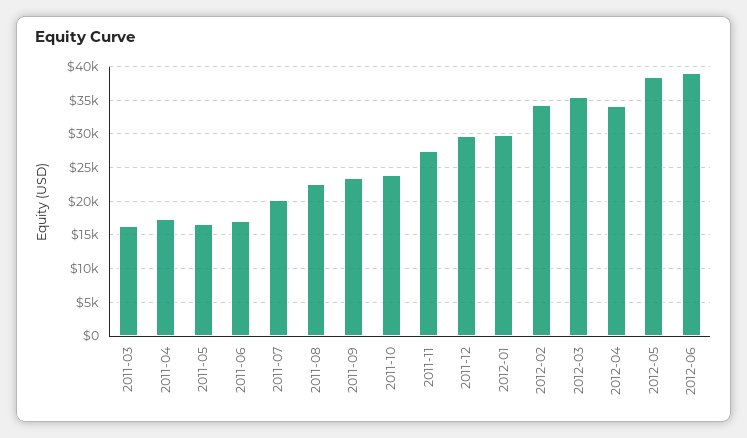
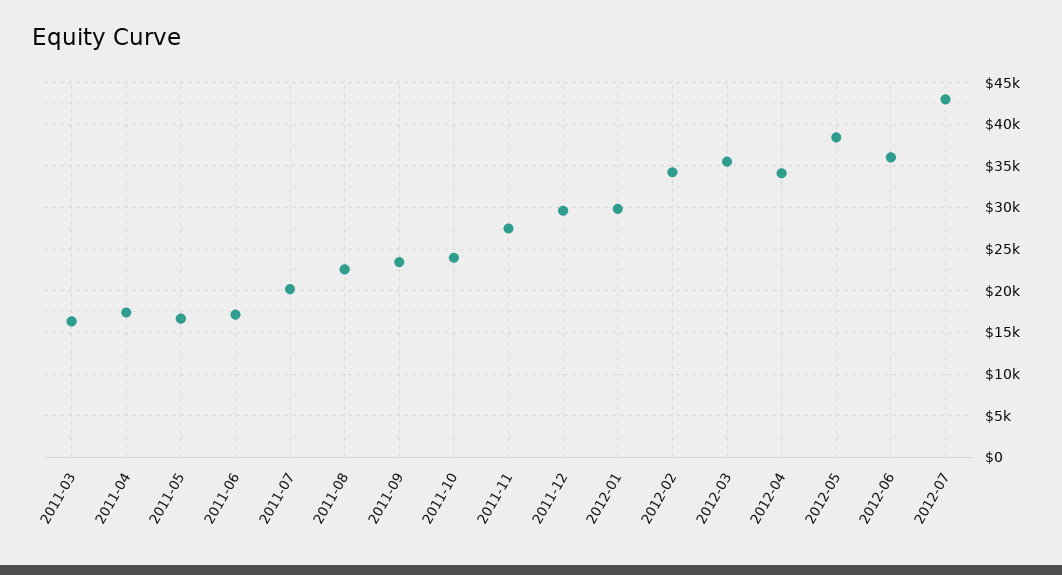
2012-06: 39000 -> 36000
2012-07: none -> 43000

